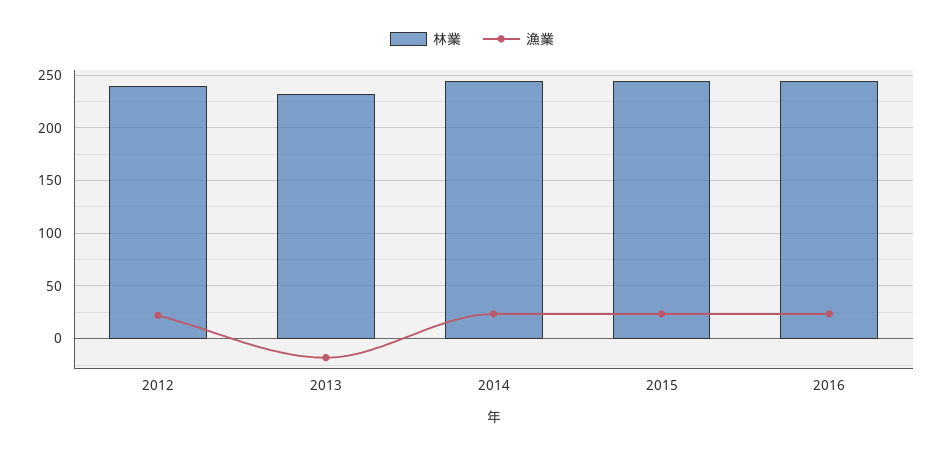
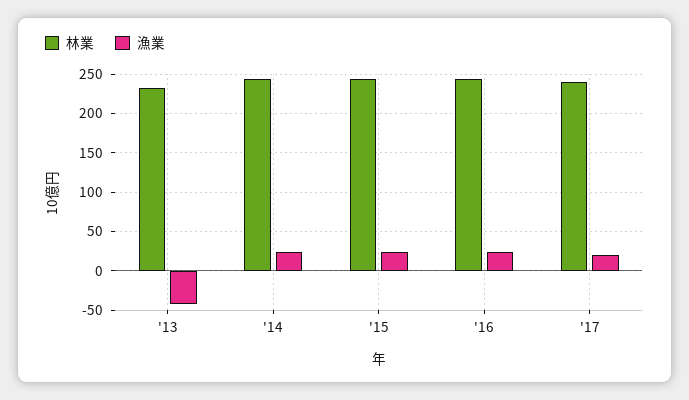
林業, 2012: 240 -> none
漁業, 2012: 20 -> none
漁業, 2013: -20 -> -40
林業, '17: none -> 240
漁業, '17: none -> 20

